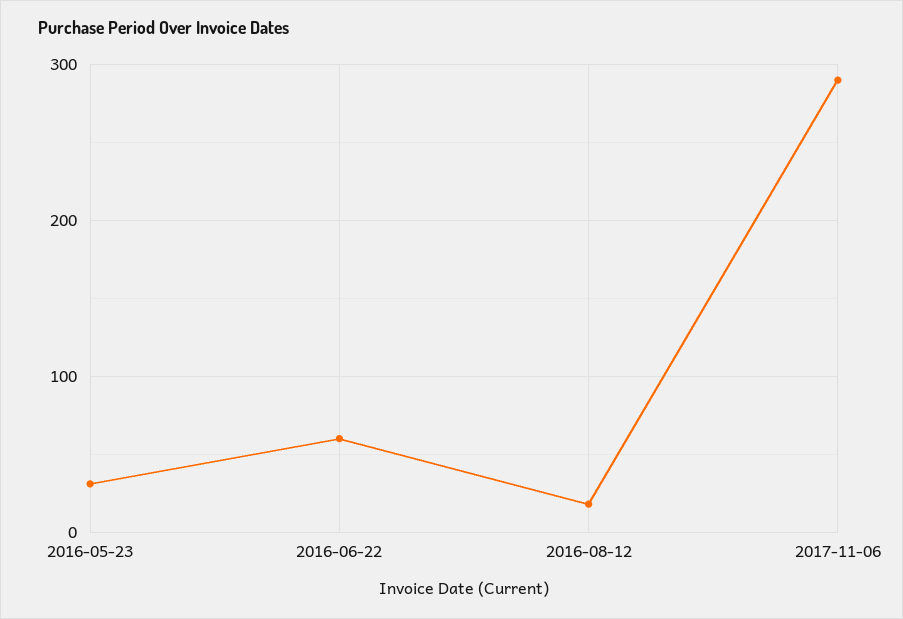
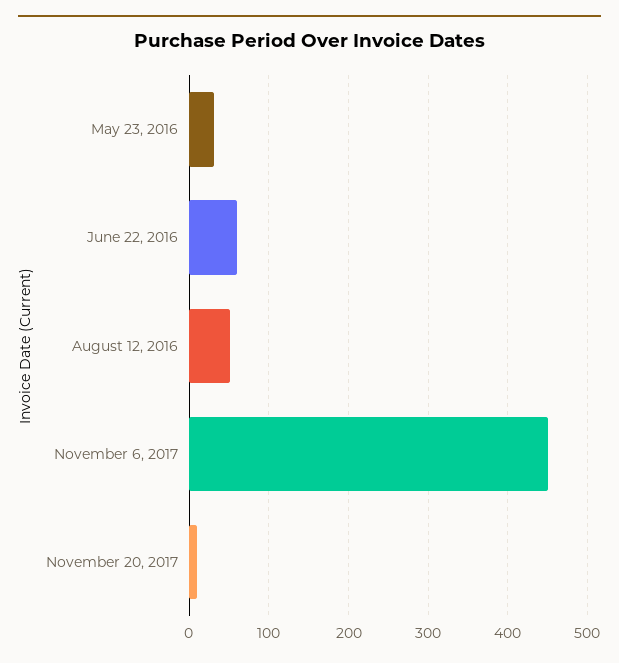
2016-08-12: 20 -> 50
2017-11-06: 290 -> 450
November 20, 2017: none -> 10

